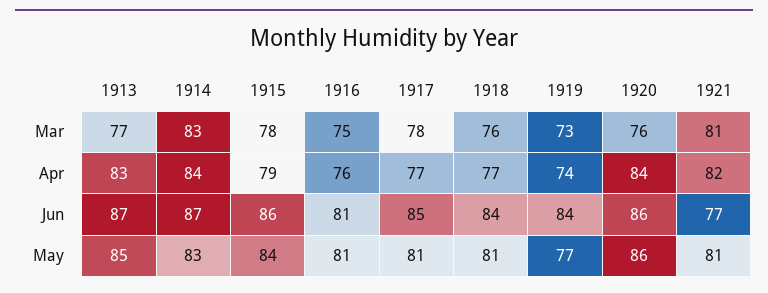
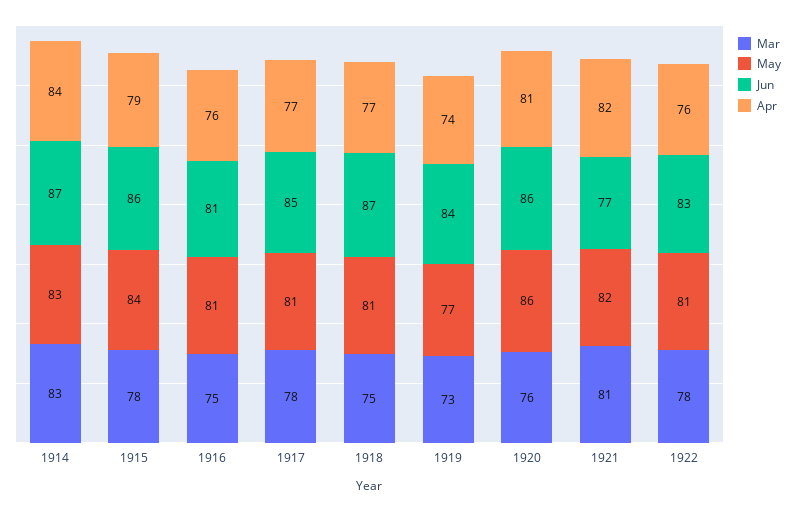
Mar, 1913: 77 -> none
Mar, 1918: 76 -> 75
Apr, 1913: 83 -> none
Apr, 1920: 84 -> 81
Jun, 1913: 87 -> none
Jun, 1918: 84 -> 87
May, 1913: 85 -> none
May, 1921: 81 -> 82
Mar, 1922: none -> 78
May, 1922: none -> 81
Jun, 1922: none -> 83
Apr, 1922: none -> 76

